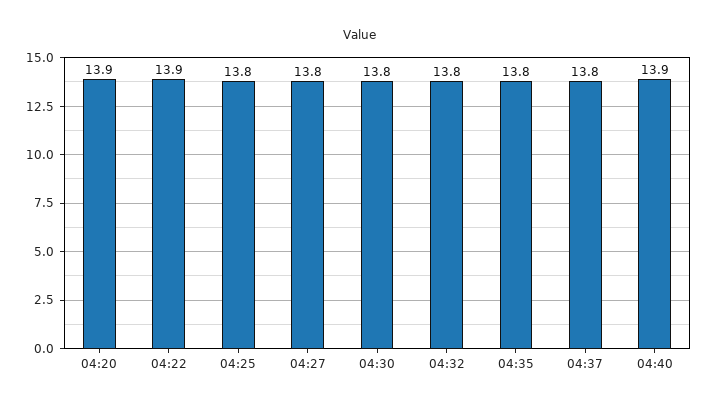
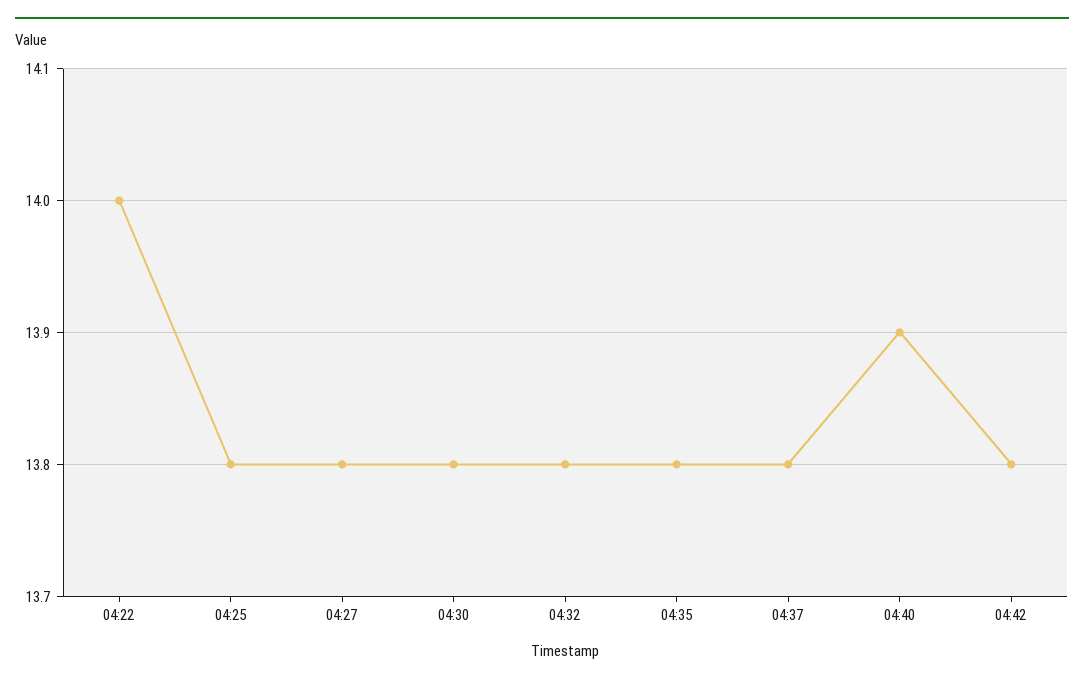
04:20: 13.9 -> none
04:22: 13.9 -> 14
04:42: none -> 13.8

